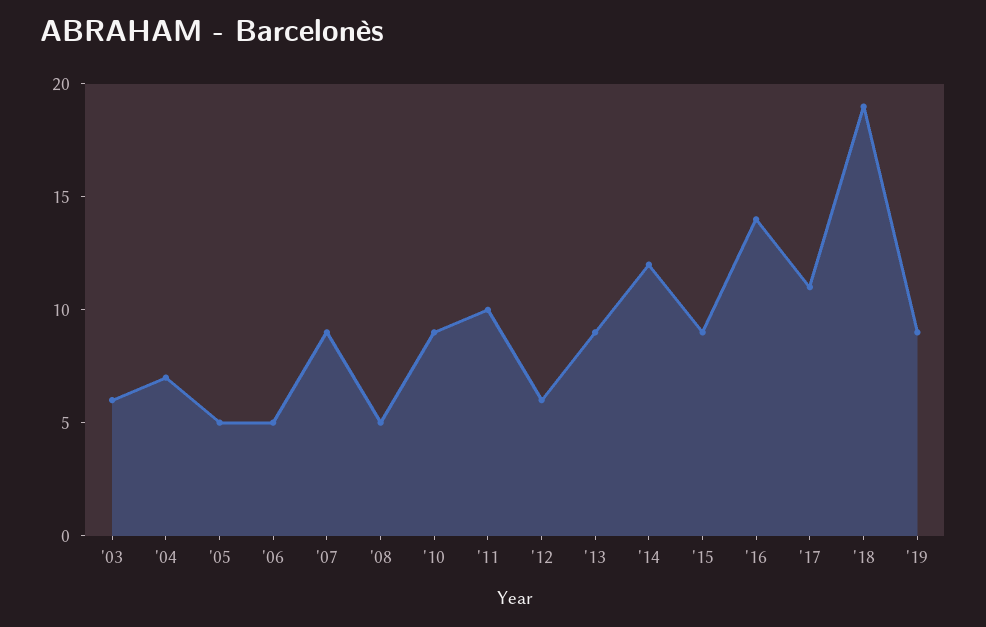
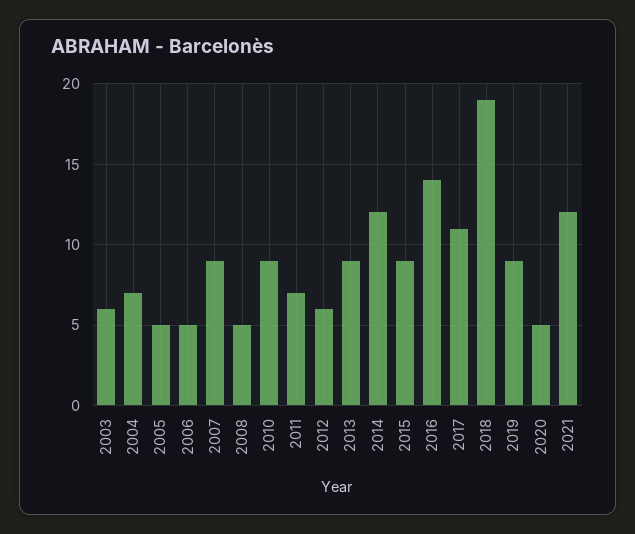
'11: 10 -> 7
2020: none -> 5
2021: none -> 12

